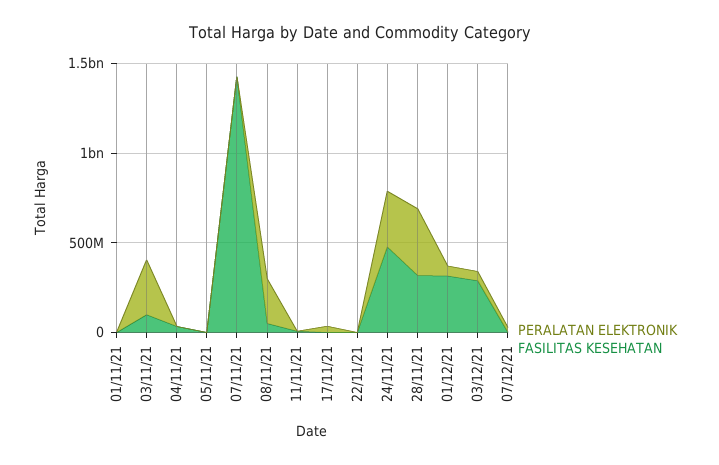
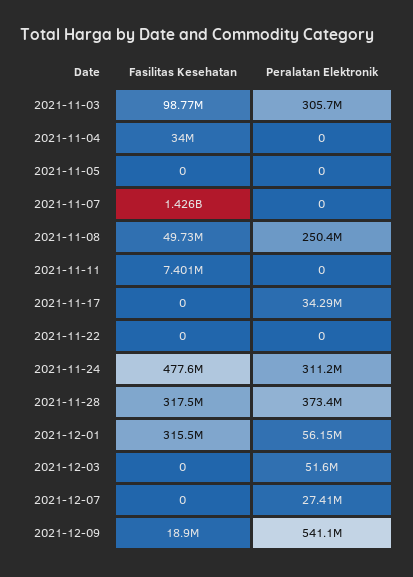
PERALATAN ELEKTRONIK, 01/11/21: 0 -> none
FASILITAS KESEHATAN, 01/11/21: 0 -> none
FASILITAS KESEHATAN, 03/12/21: 300000000 -> 0
FASILITAS KESEHATAN, 2021-12-09: none -> 18900000
PERALATAN ELEKTRONIK, 2021-12-09: none -> 541100000

